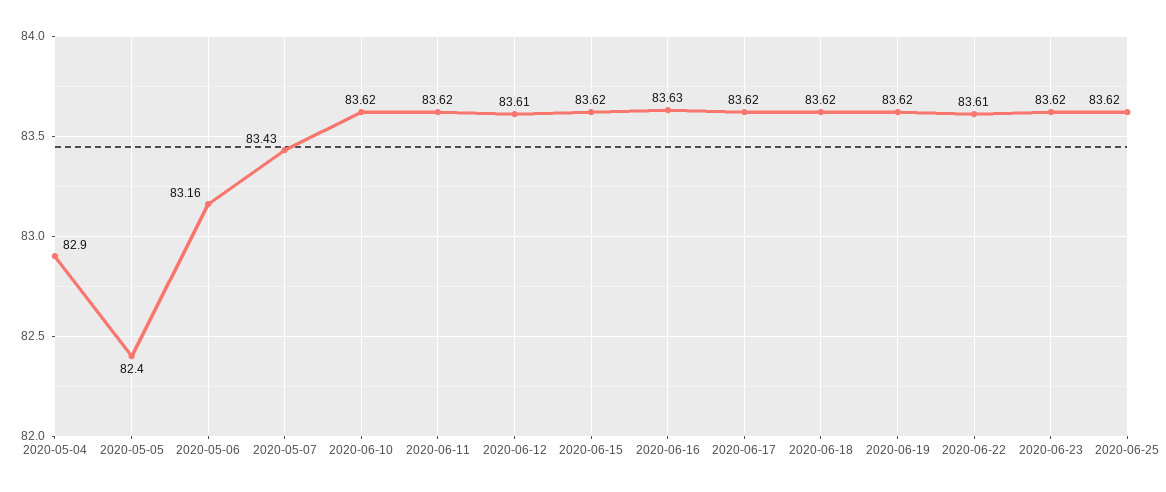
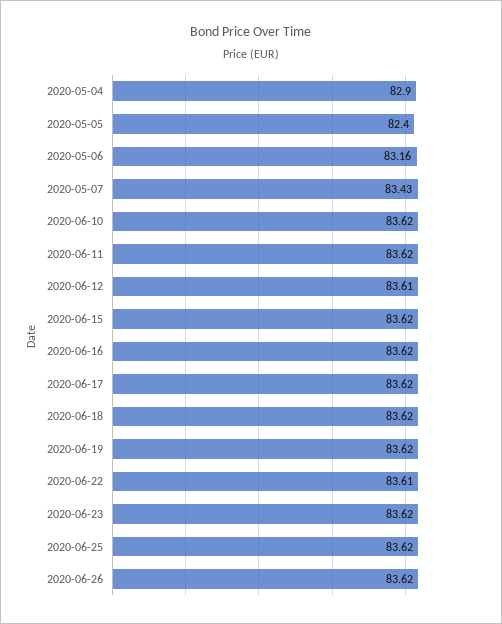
2020-06-16: 83.63 -> 83.62
2020-06-26: none -> 83.62

